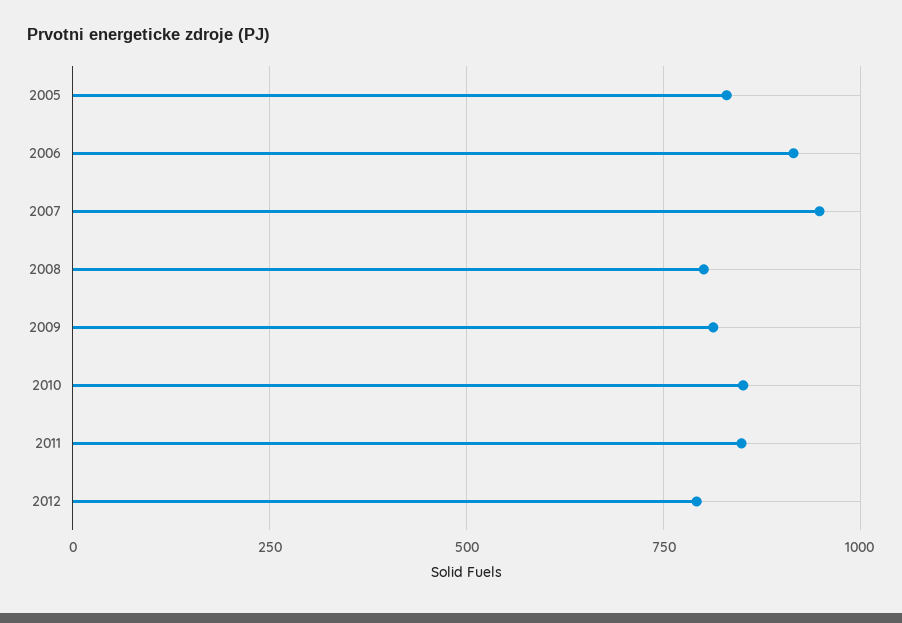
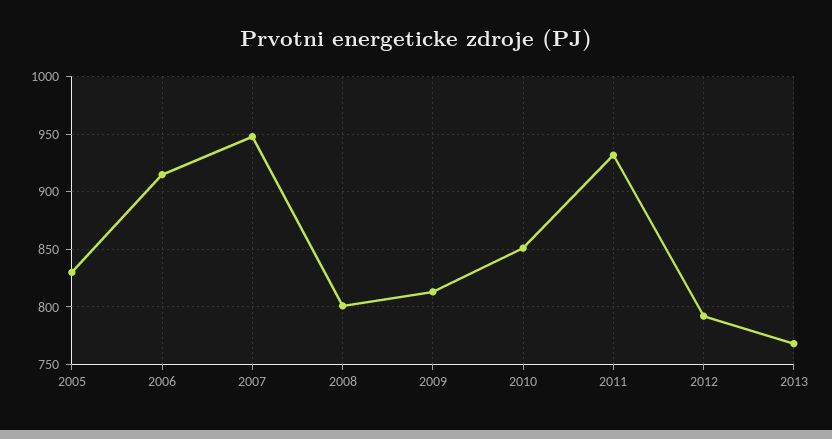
2011: 850 -> 930
2013: none -> 770

